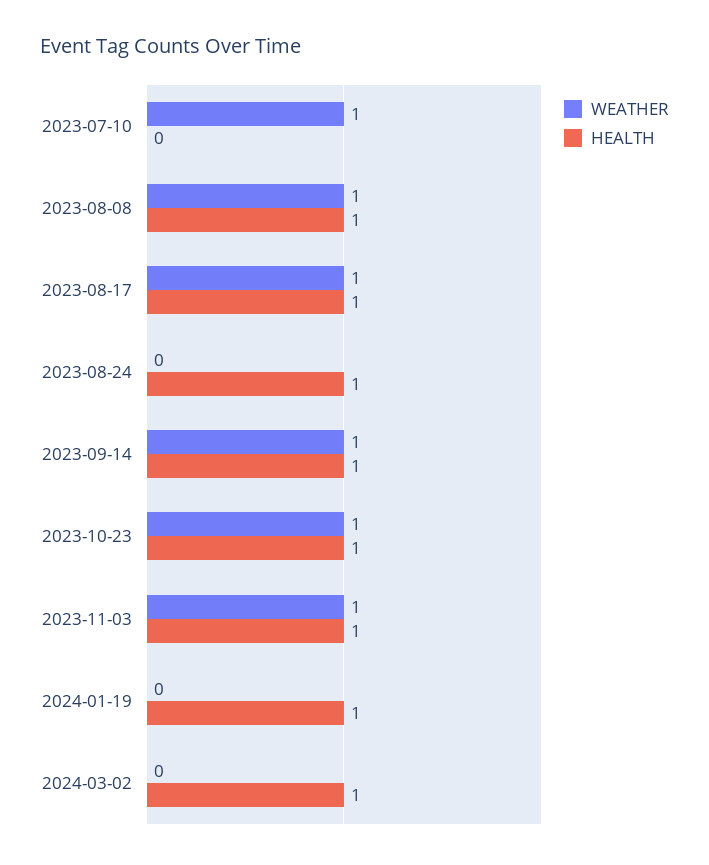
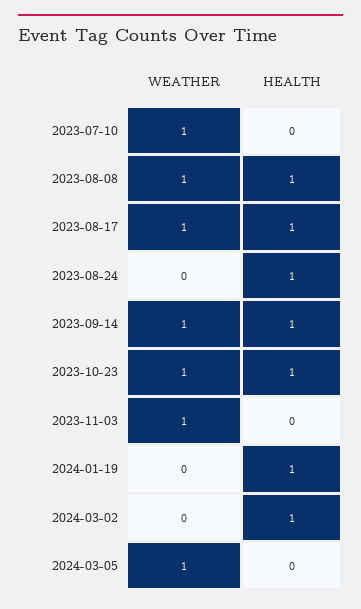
HEALTH, 2023-11-03: 1 -> 0
WEATHER, 2024-03-05: none -> 1
HEALTH, 2024-03-05: none -> 0

